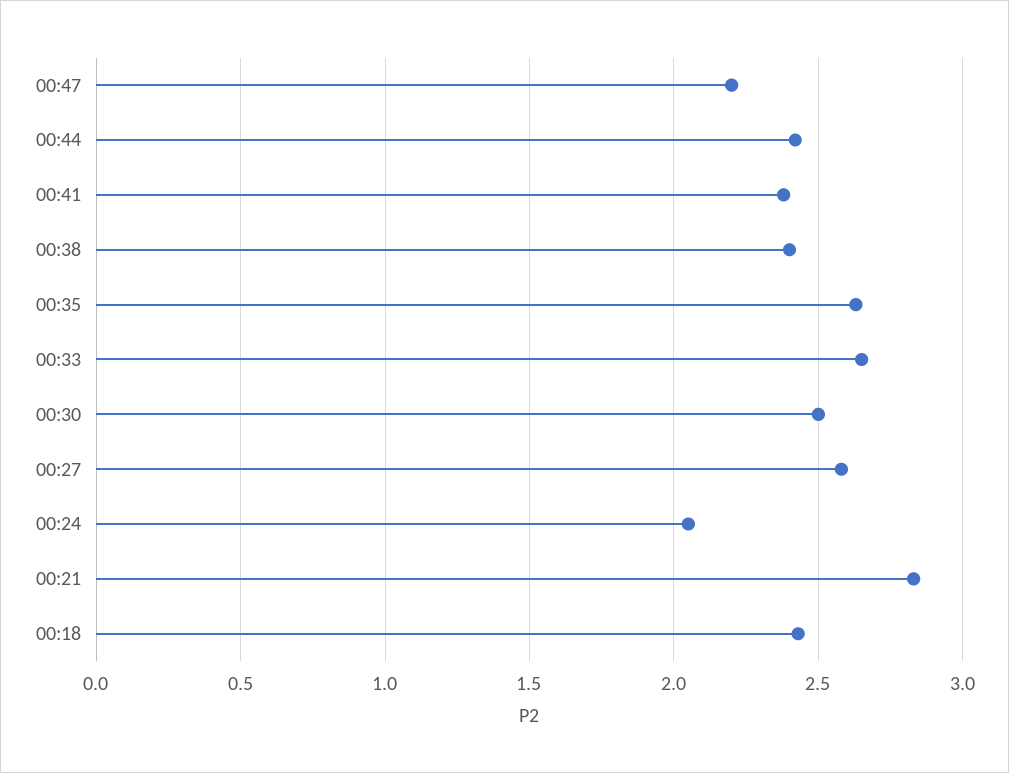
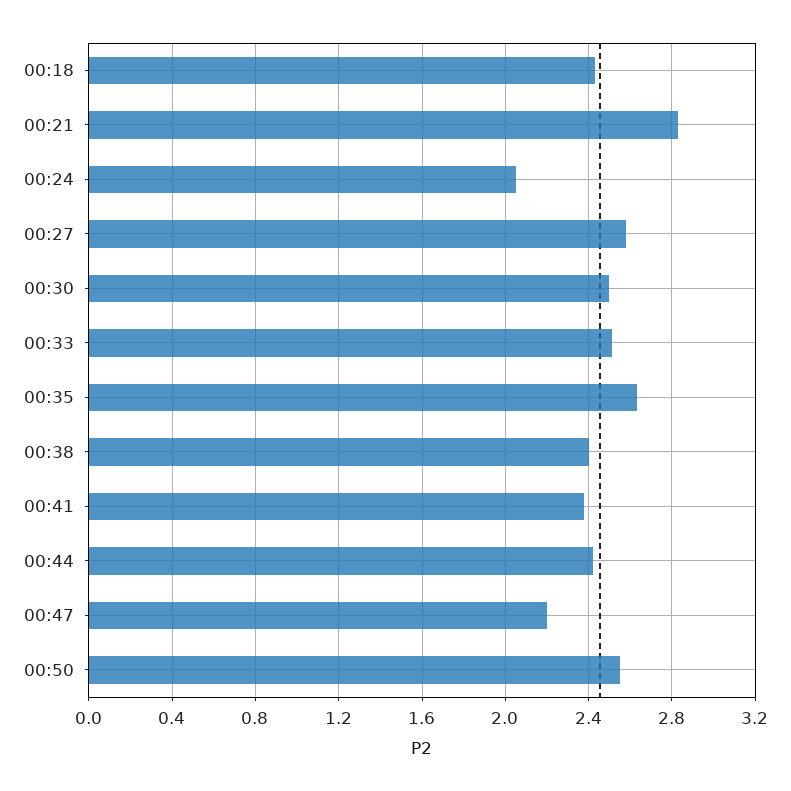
00:33: 2.65 -> 2.5
00:50: none -> 2.55

